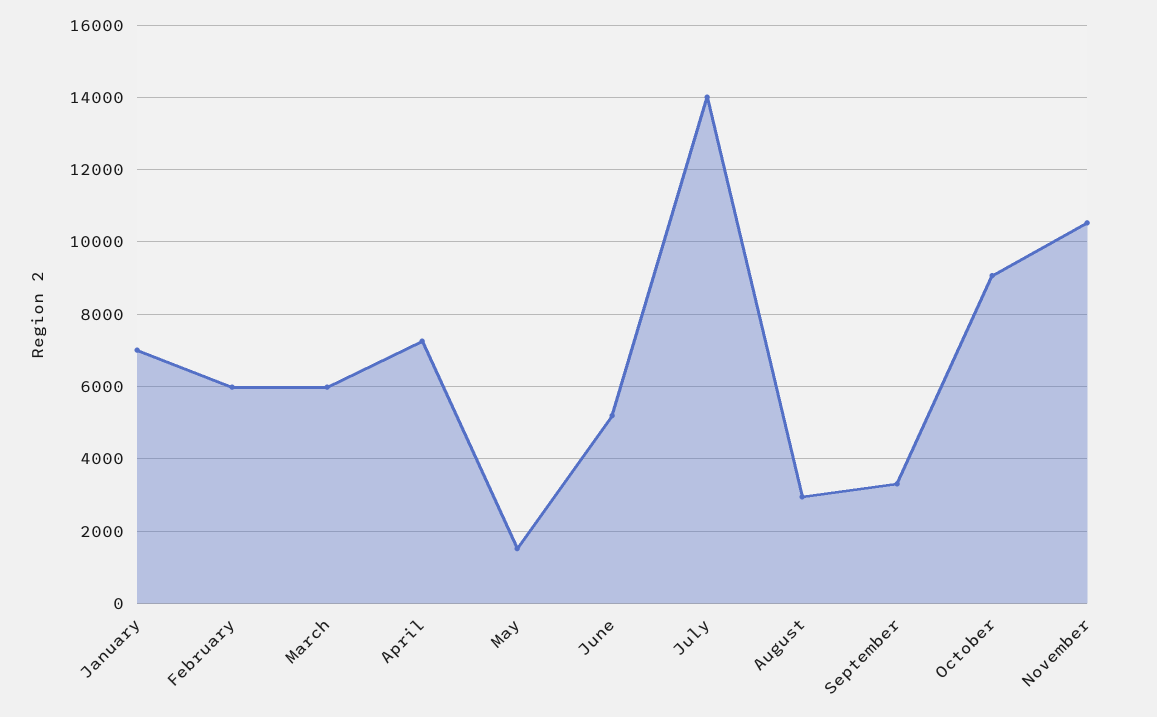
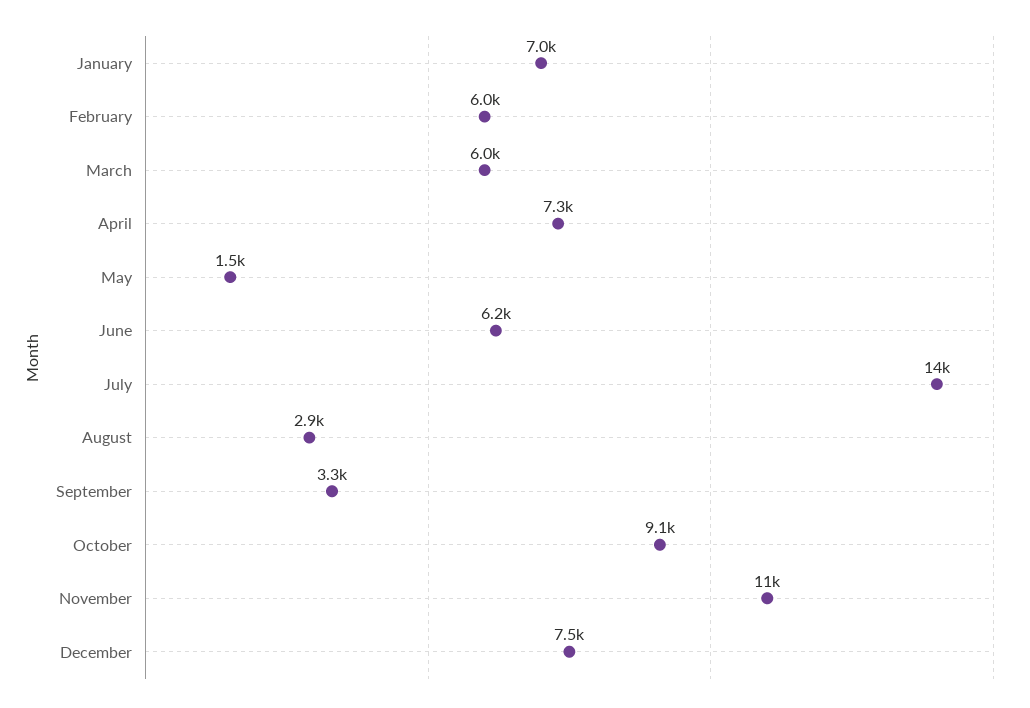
June: 5200 -> 6200
December: none -> 7500

